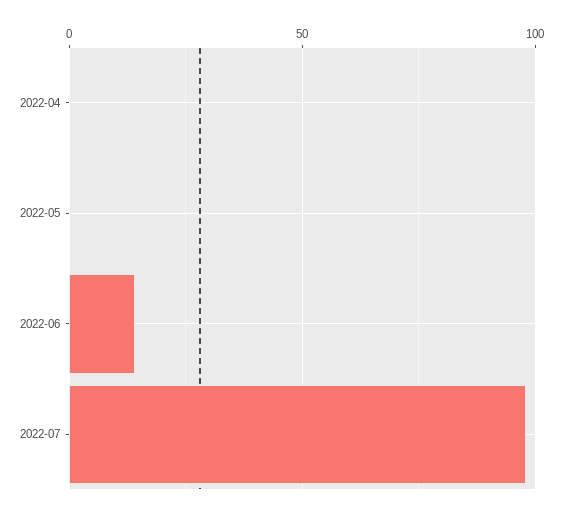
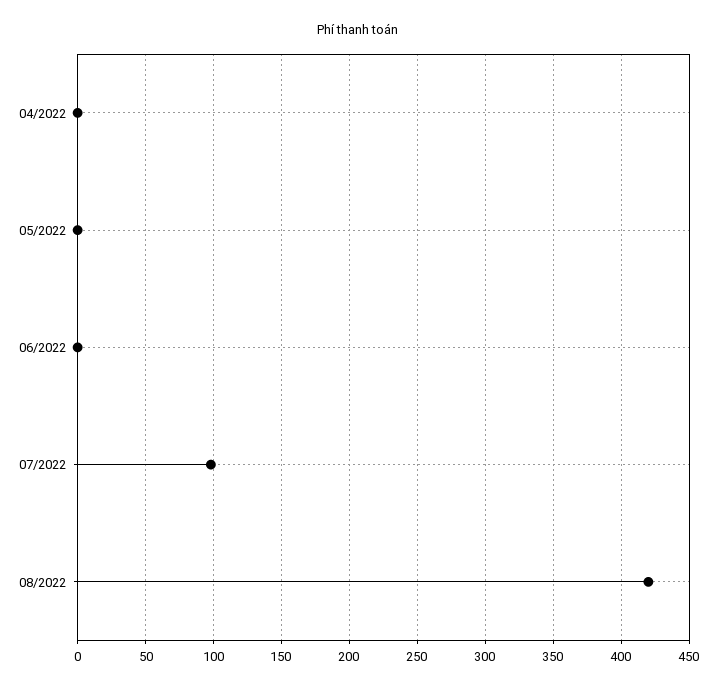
2022-06: 15 -> 0
08/2022: none -> 420

